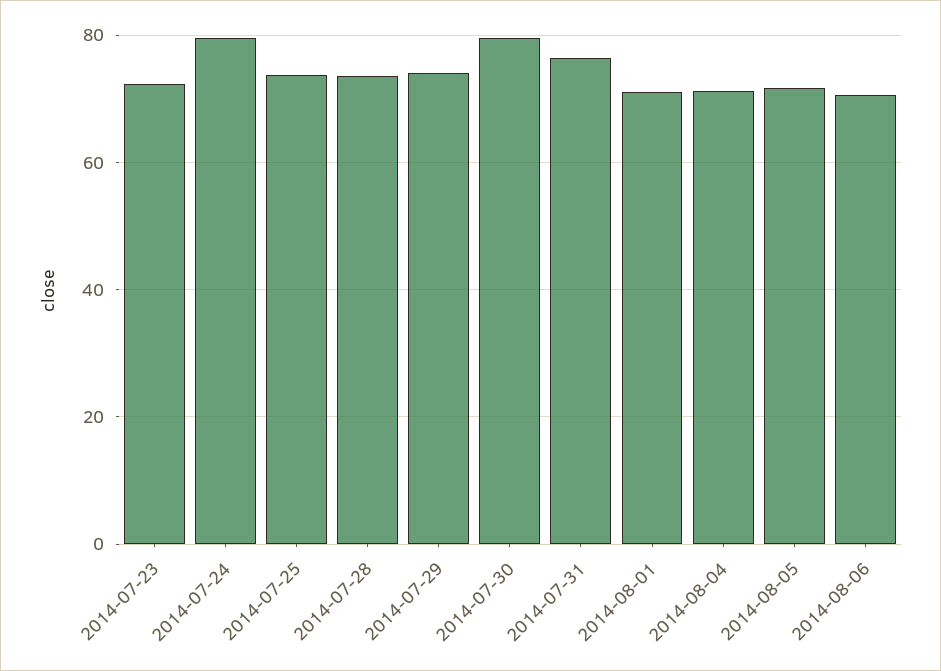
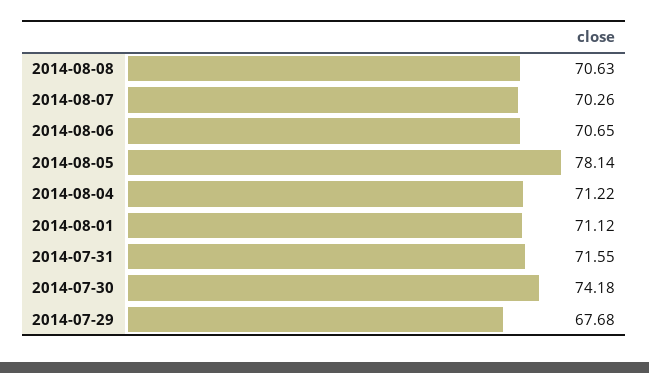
2014-07-23: 72 -> none
2014-07-24: 80 -> none
2014-07-25: 74 -> none
2014-07-28: 74 -> none
2014-07-29: 74 -> 67.68
2014-07-30: 80 -> 74.18
2014-07-31: 76 -> 71.55
2014-08-05: 72 -> 78.14
2014-08-08: none -> 70.63
2014-08-07: none -> 70.26

